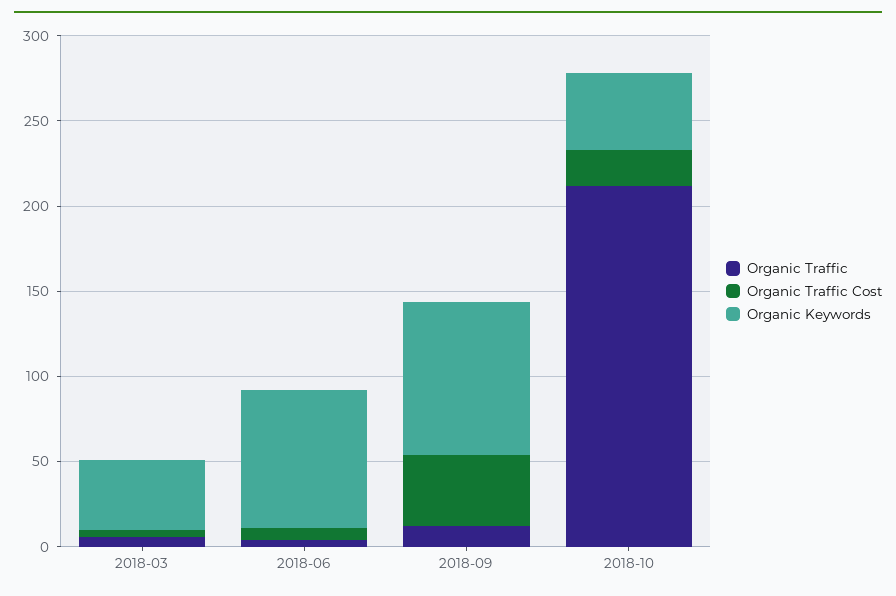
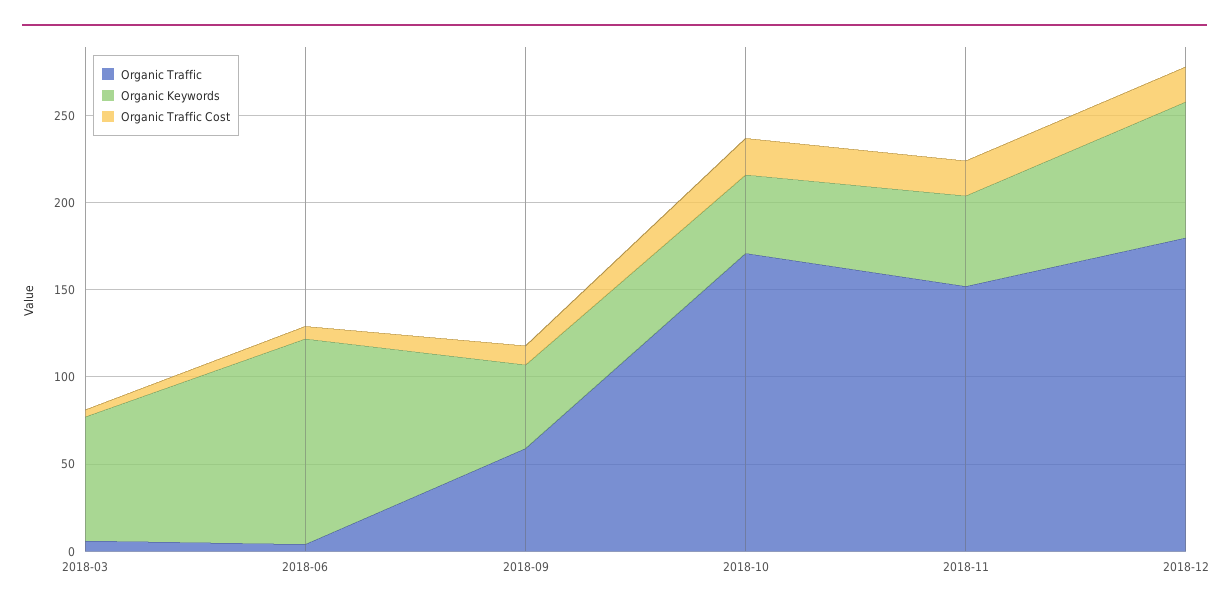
Organic Keywords, 2018-03: 40 -> 70
Organic Keywords, 2018-06: 80 -> 120
Organic Traffic, 2018-09: 10 -> 60
Organic Traffic Cost, 2018-09: 40 -> 10
Organic Keywords, 2018-09: 90 -> 50
Organic Traffic, 2018-10: 210 -> 170
Organic Traffic, 2018-11: none -> 150
Organic Keywords, 2018-11: none -> 50
Organic Traffic Cost, 2018-11: none -> 20
Organic Traffic, 2018-12: none -> 180
Organic Keywords, 2018-12: none -> 80
Organic Traffic Cost, 2018-12: none -> 20

